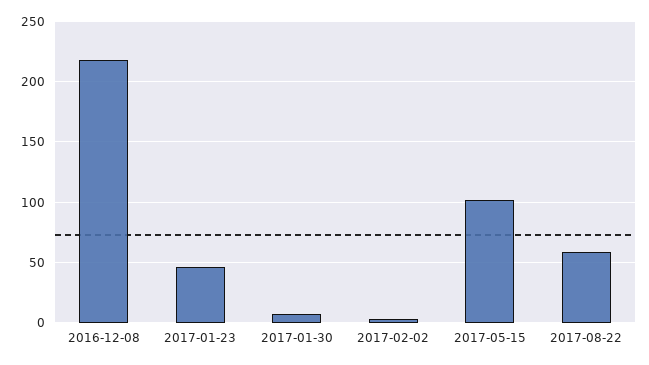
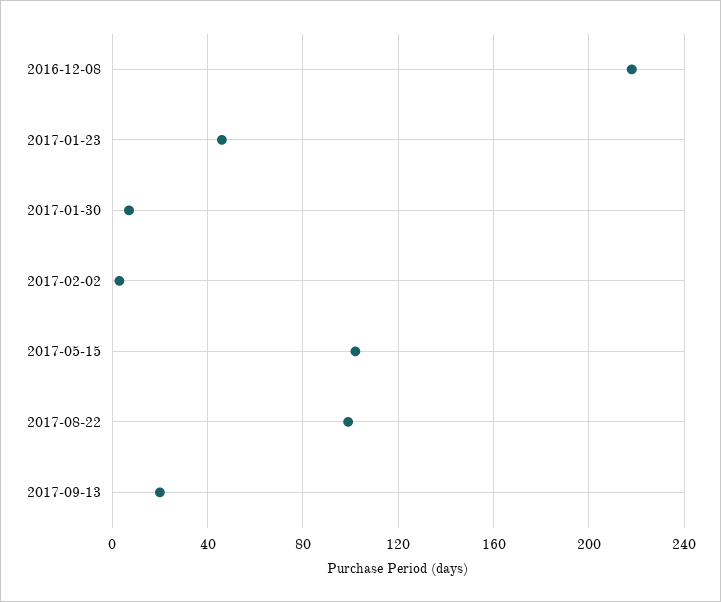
2017-08-22: 60 -> 100
2017-09-13: none -> 20

